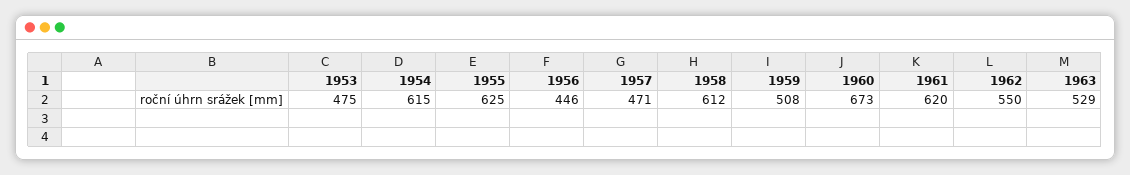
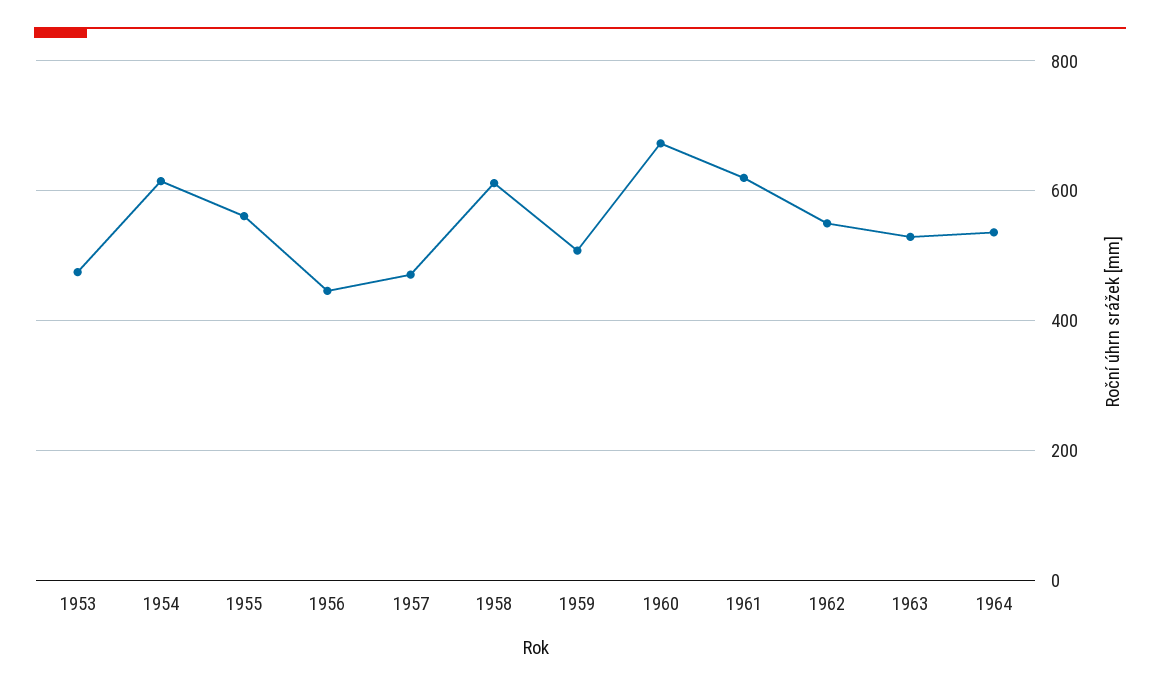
1955: 625 -> 560
1964: none -> 540

